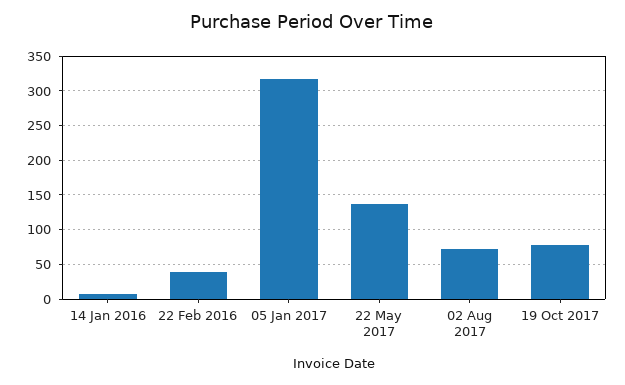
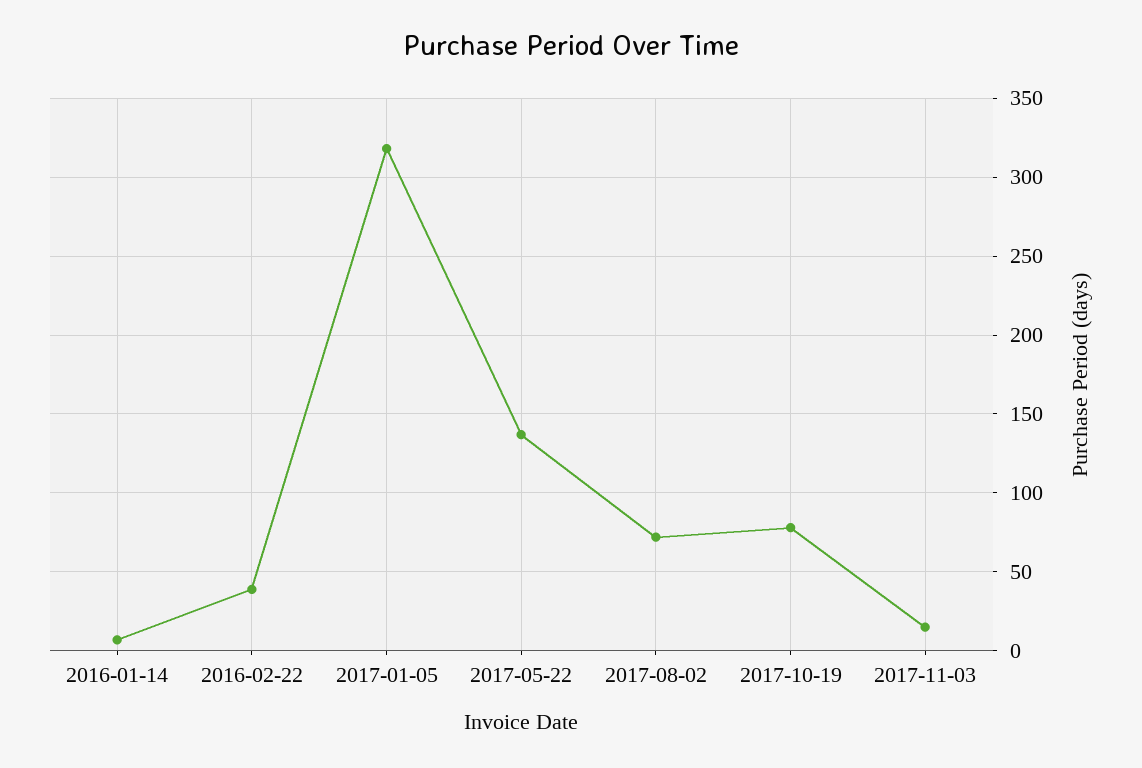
2017-11-03: none -> 15

